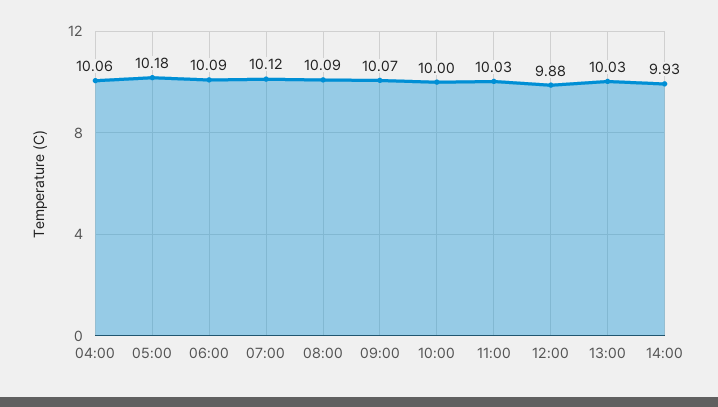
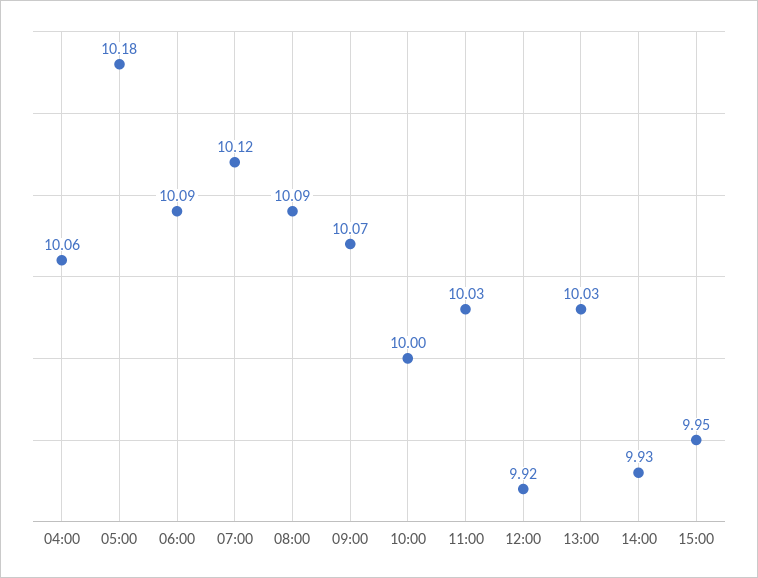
12:00: 9.88 -> 9.92
15:00: none -> 9.95

